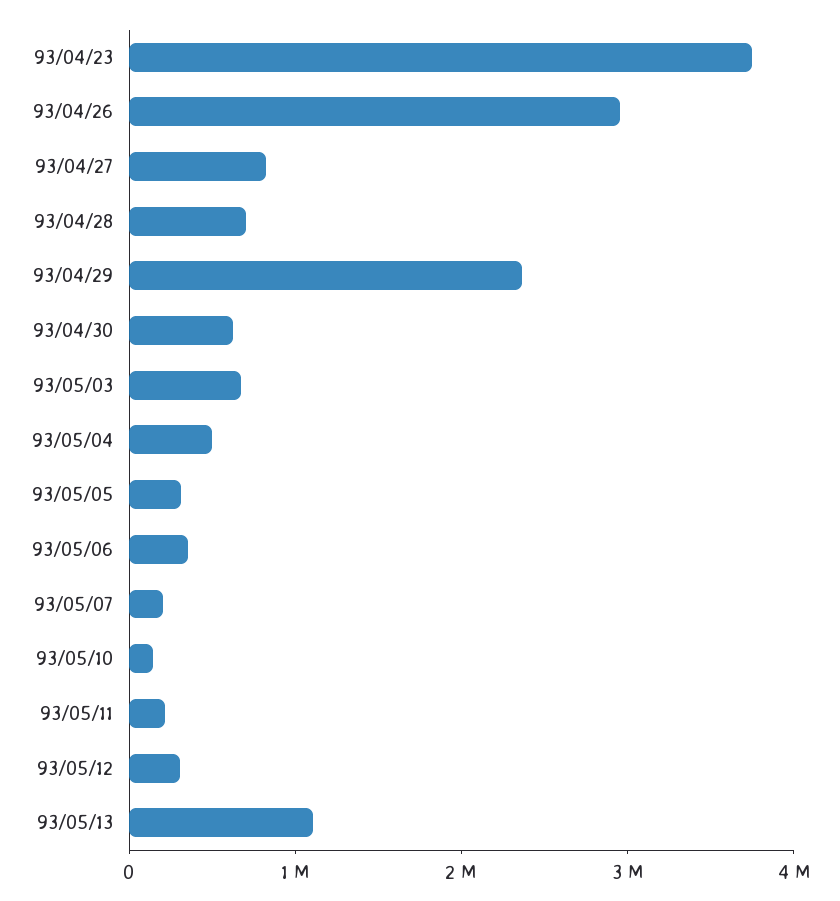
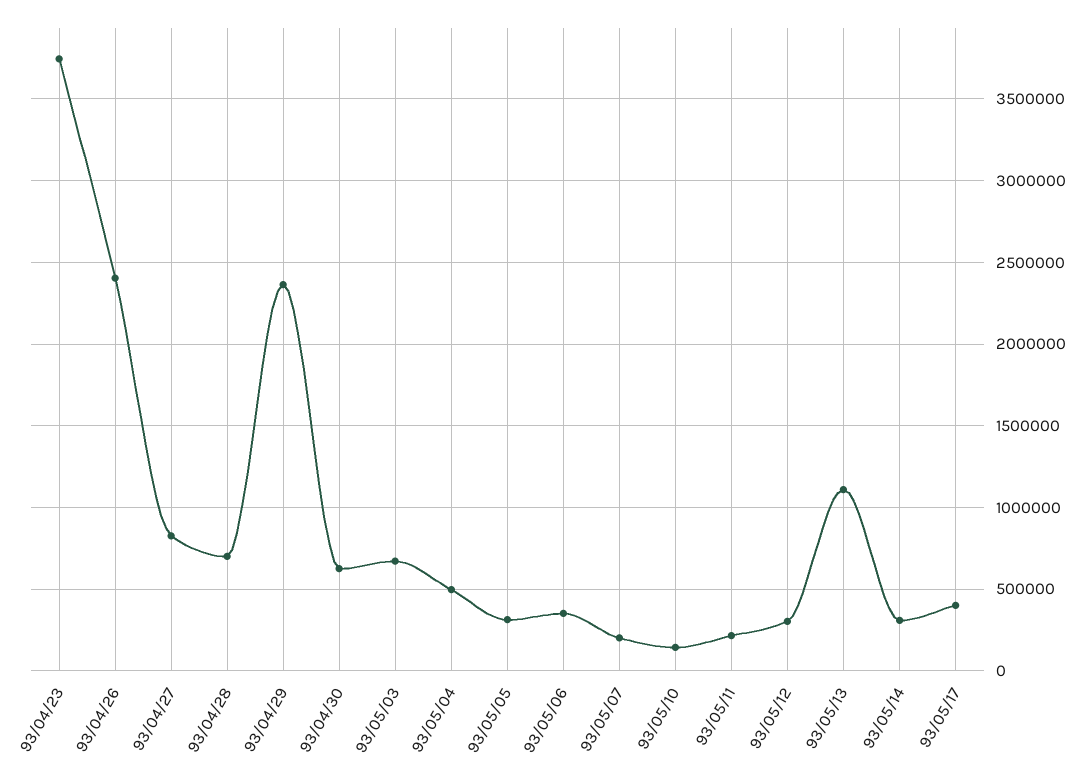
93/04/26: 3000000 -> 2400000
93/05/14: none -> 300000
93/05/17: none -> 400000

